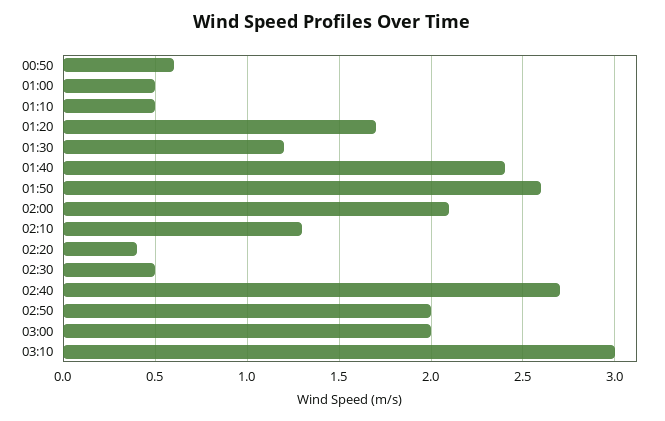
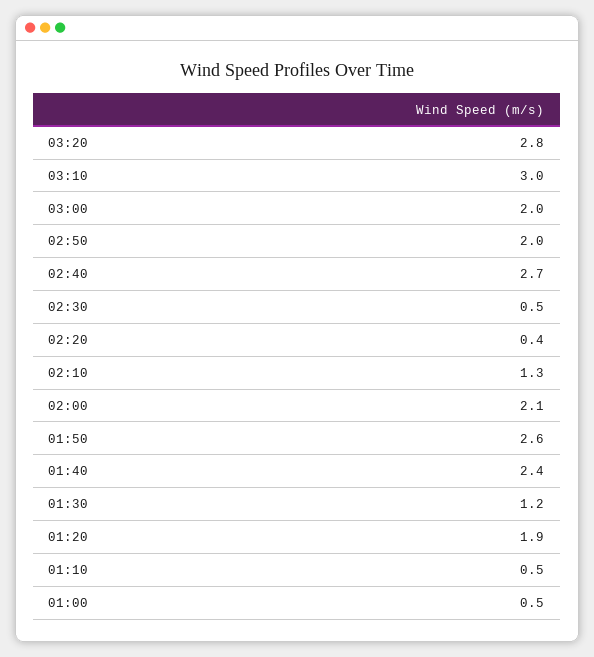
00:50: 0.6 -> none
01:20: 1.7 -> 1.9
03:20: none -> 2.8

